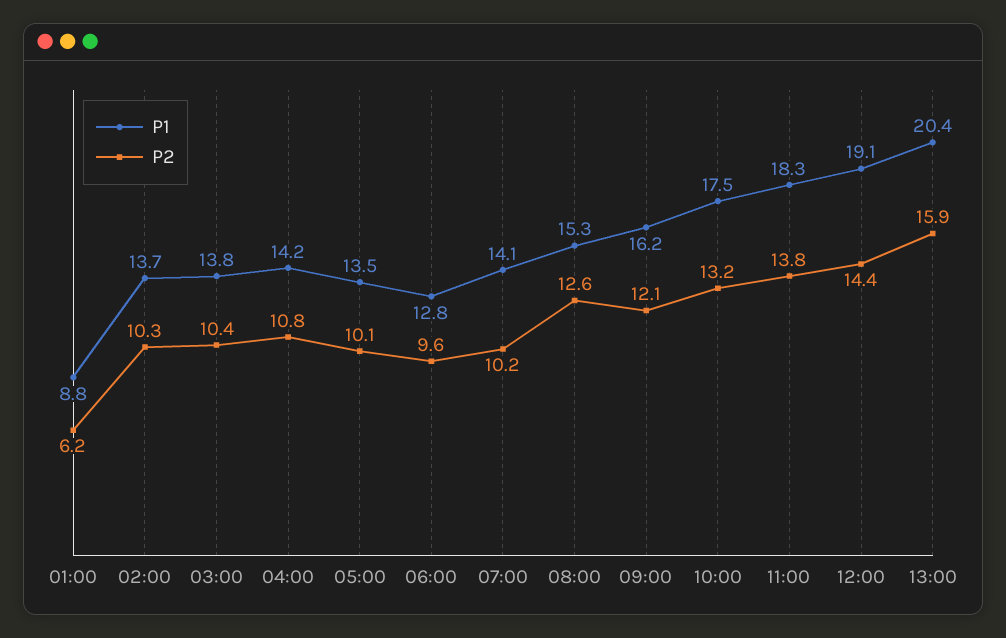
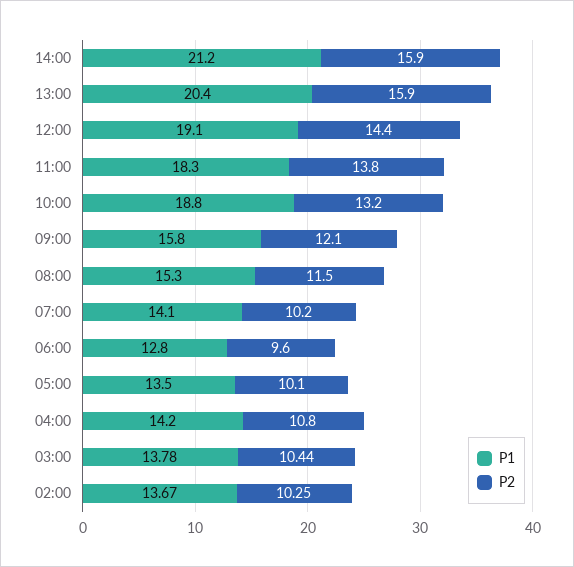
P1, 01:00: 8.8 -> none
P2, 01:00: 6.2 -> none
P2, 08:00: 12.6 -> 11.5
P1, 09:00: 16.2 -> 15.8
P1, 10:00: 17.5 -> 18.8
P1, 14:00: none -> 21.2
P2, 14:00: none -> 15.9

